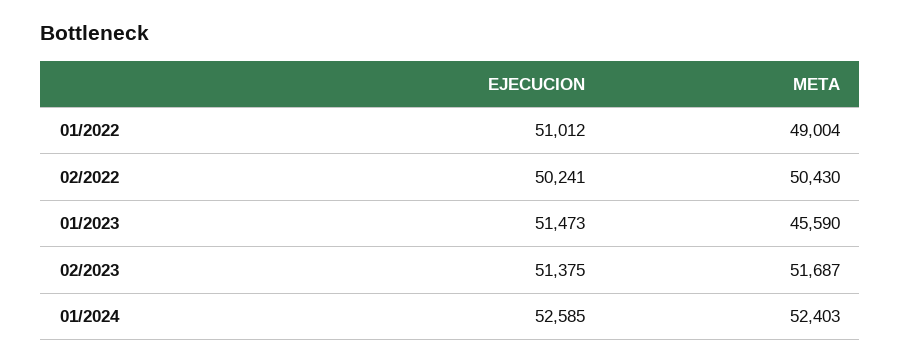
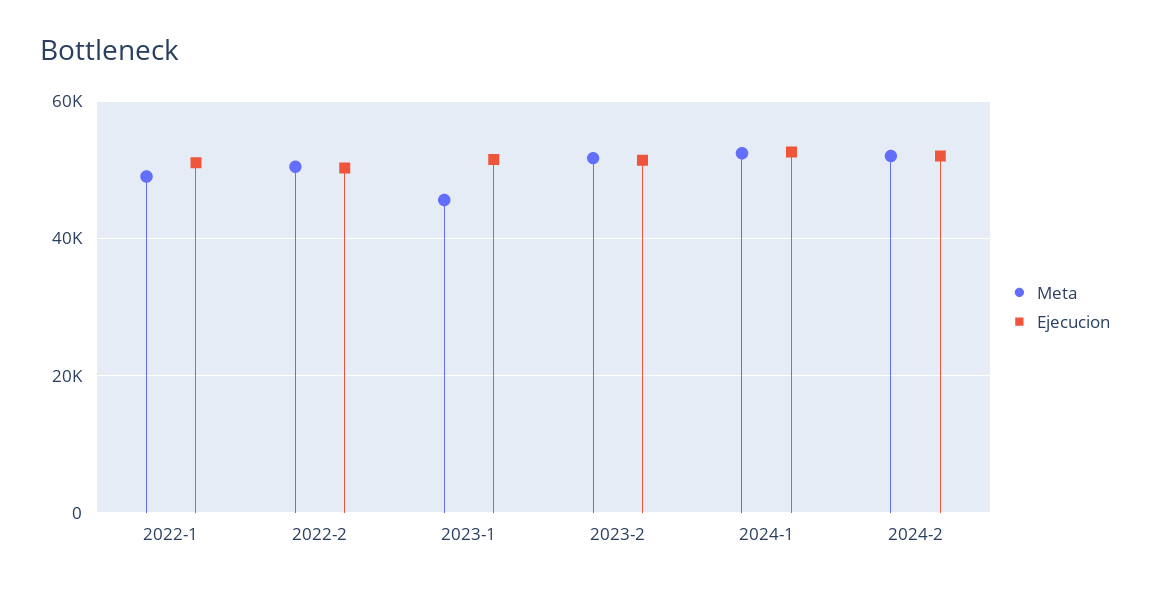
META, 2024-2: none -> 52000
EJECUCION, 2024-2: none -> 52000

